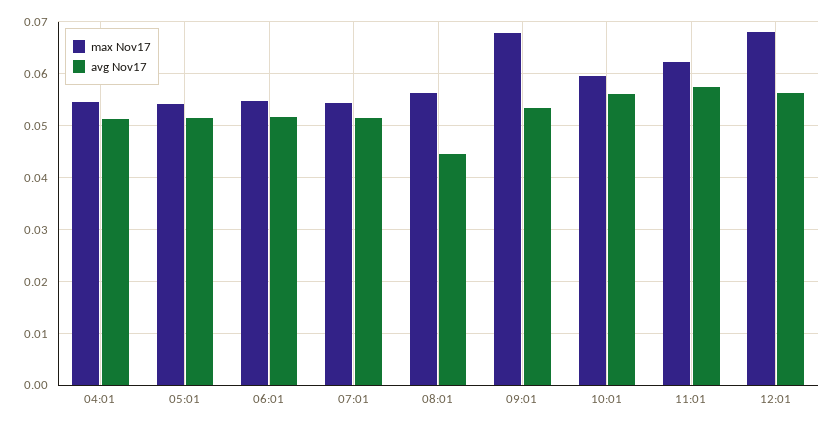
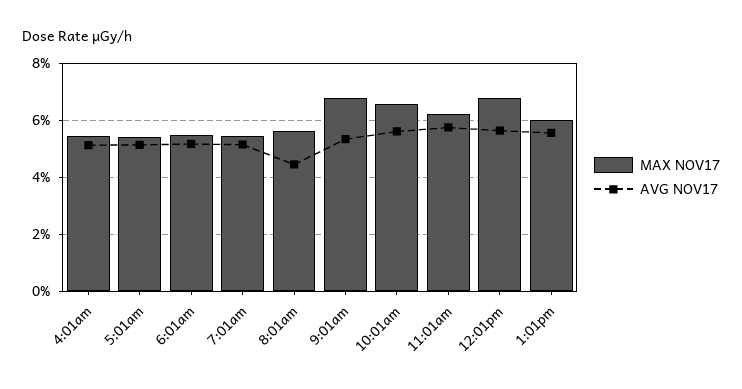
max Nov17, 10:01: 0.06 -> 0.065
max Nov17, 1:01pm: none -> 0.06
avg Nov17, 1:01pm: none -> 0.055

